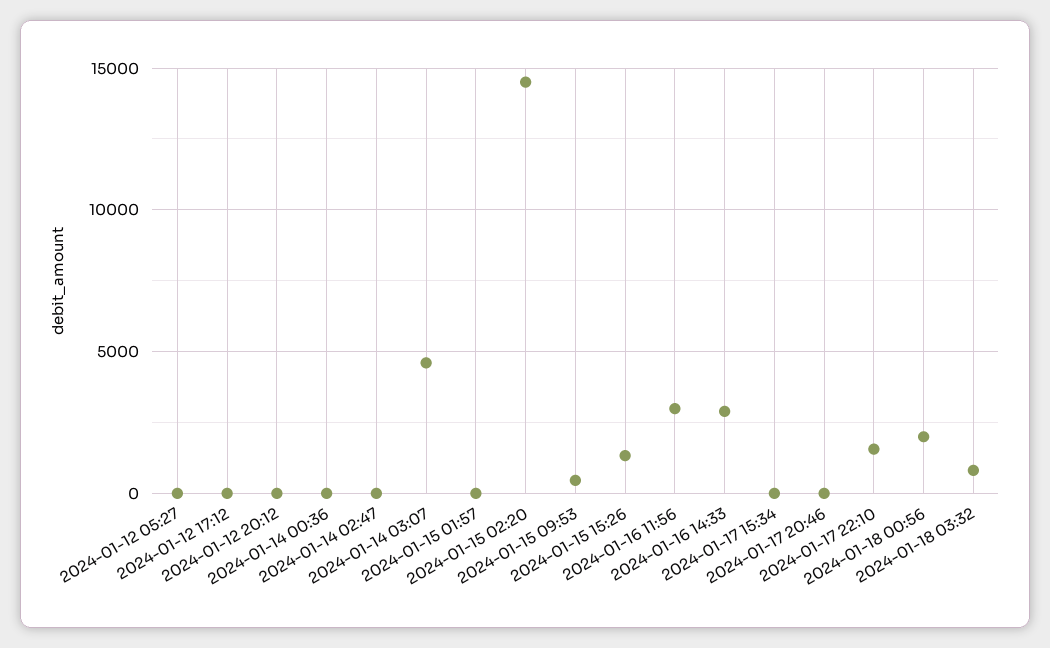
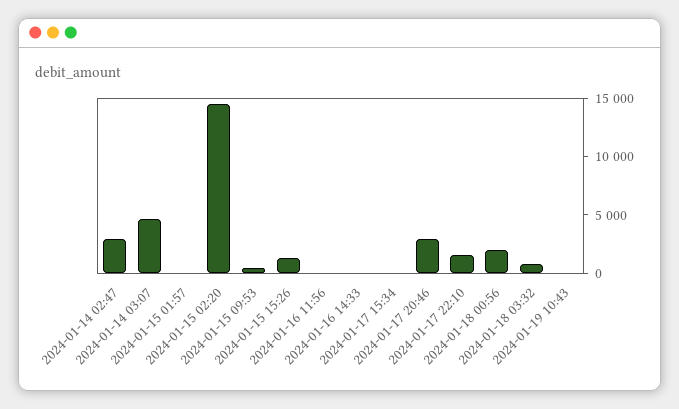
2024-01-12 05:27: 0 -> none
2024-01-12 17:12: 0 -> none
2024-01-12 20:12: 0 -> none
2024-01-14 00:36: 0 -> none
2024-01-14 02:47: 0 -> 3000
2024-01-16 11:56: 3000 -> 0
2024-01-16 14:33: 3000 -> 0
2024-01-17 20:46: 0 -> 3000
2024-01-19 10:43: none -> 0

